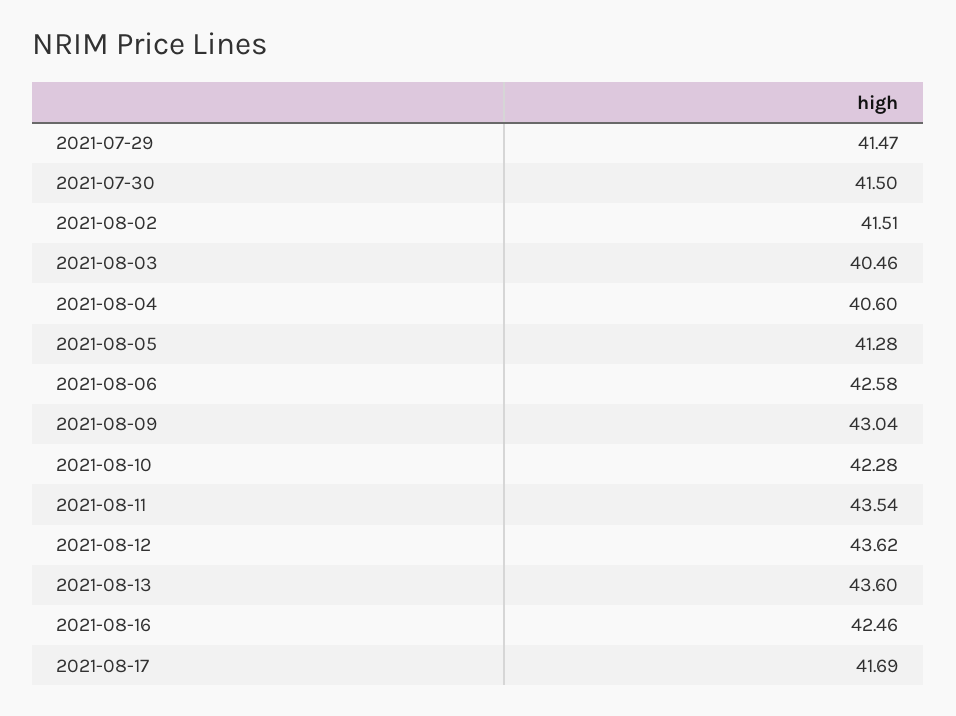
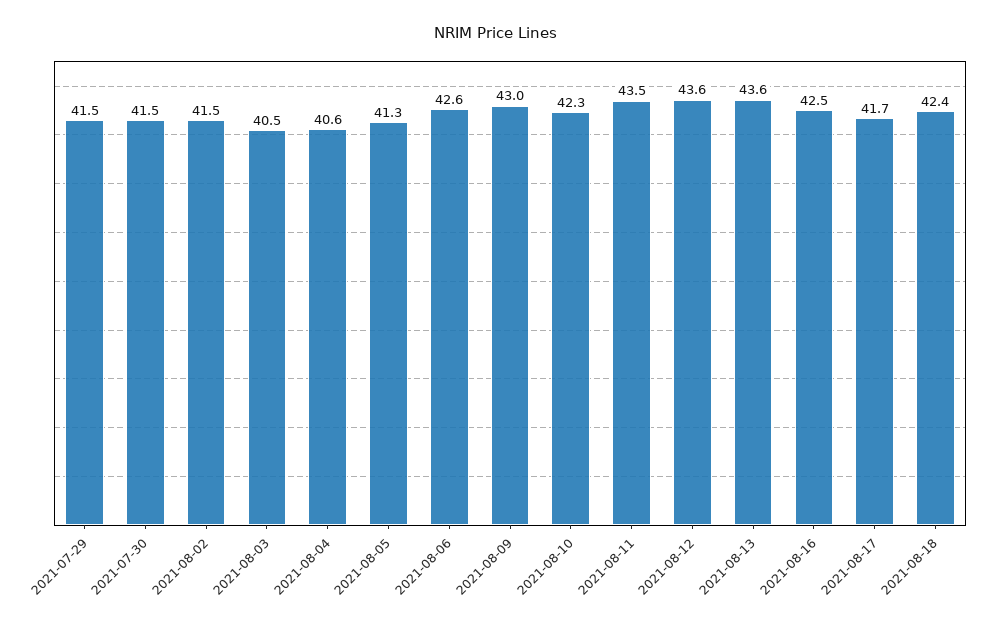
2021-08-18: none -> 42.4

